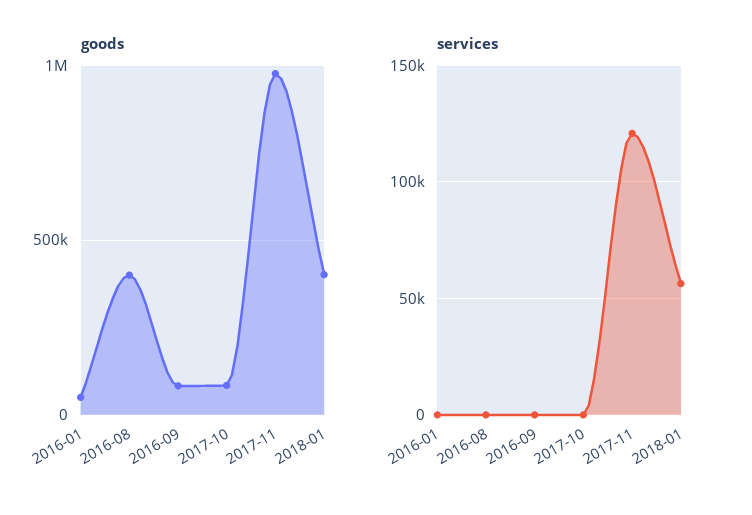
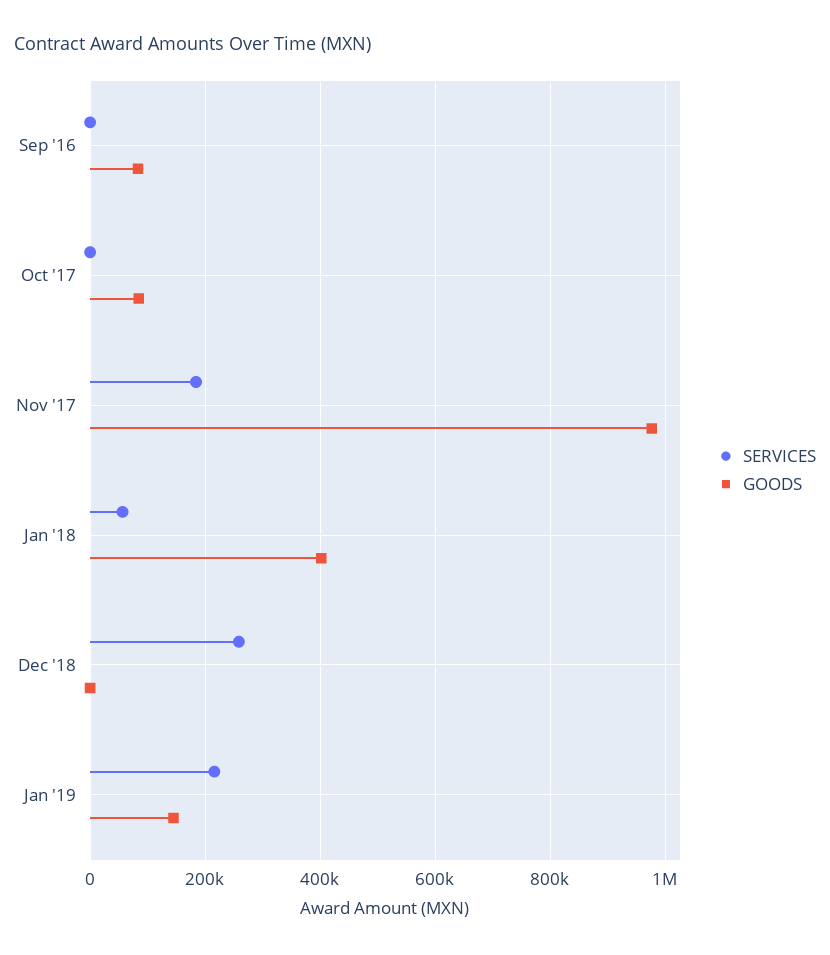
goods, 2016-01: 50000 -> none
goods, 2016-08: 400000 -> none
services, 2016-01: 0 -> none
services, 2016-08: 0 -> none
services, 2017-11: 120000 -> 180000
services, Dec '18: none -> 260000
goods, Dec '18: none -> 0
services, Jan '19: none -> 220000
goods, Jan '19: none -> 140000

